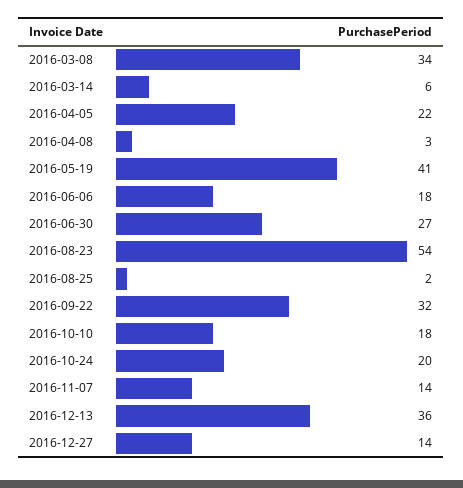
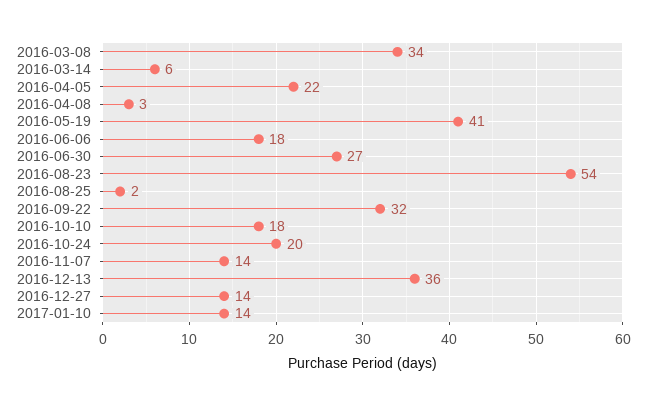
2017-01-10: none -> 14

